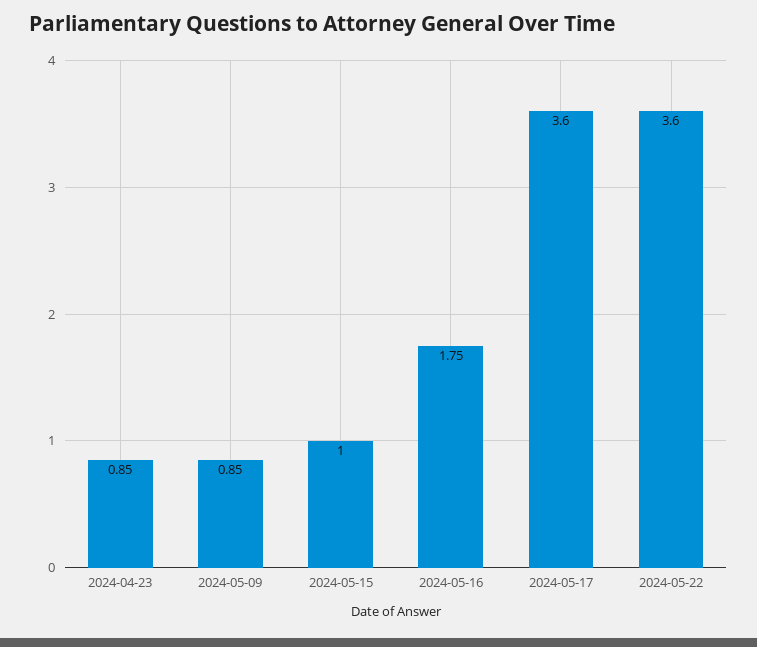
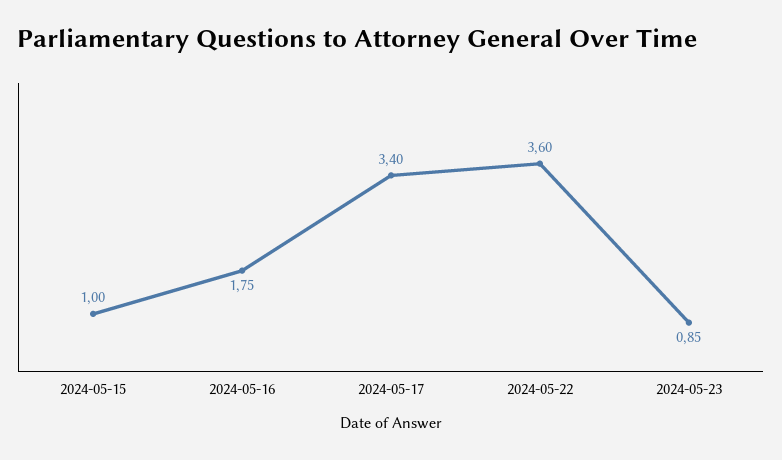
2024-04-23: 0.85 -> none
2024-05-09: 0.85 -> none
2024-05-17: 3.6 -> 3.4
2024-05-23: none -> 0.85

